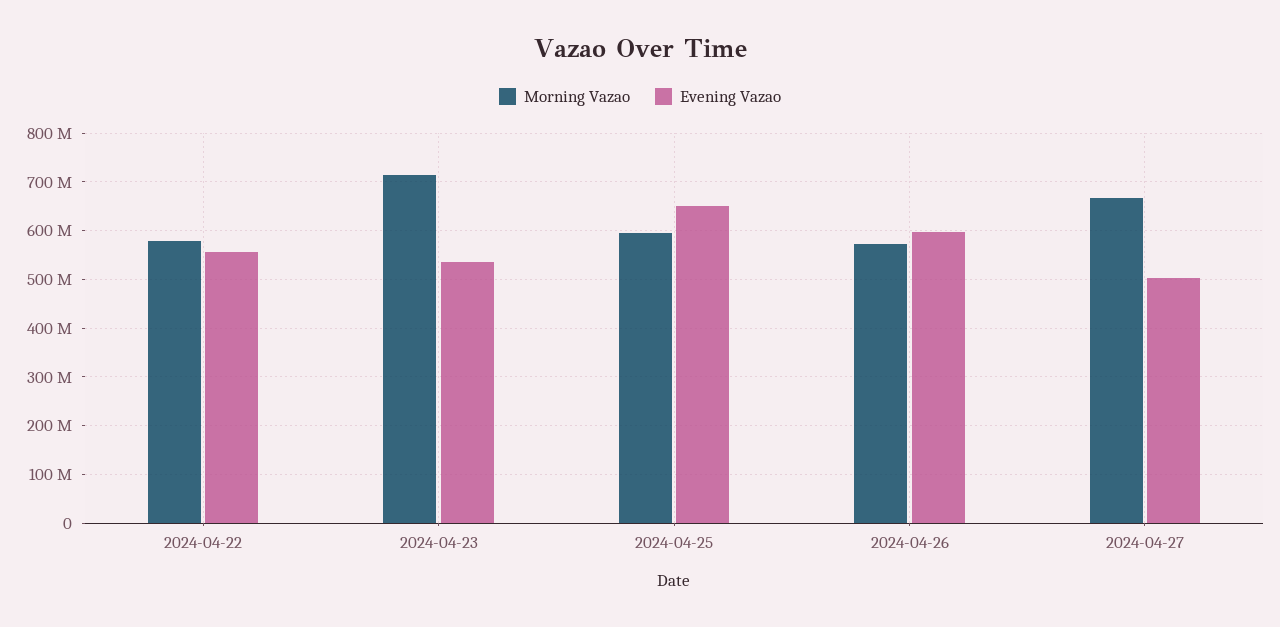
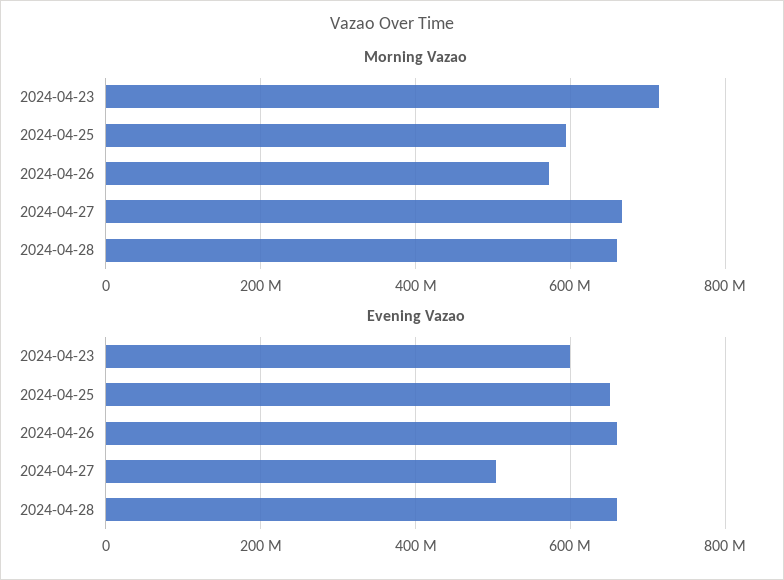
Morning Vazao, 2024-04-22: 580000000 -> none
Evening Vazao, 2024-04-22: 560000000 -> none
Evening Vazao, 2024-04-23: 540000000 -> 600000000
Evening Vazao, 2024-04-26: 600000000 -> 660000000
Morning Vazao, 2024-04-28: none -> 660000000
Evening Vazao, 2024-04-28: none -> 660000000

